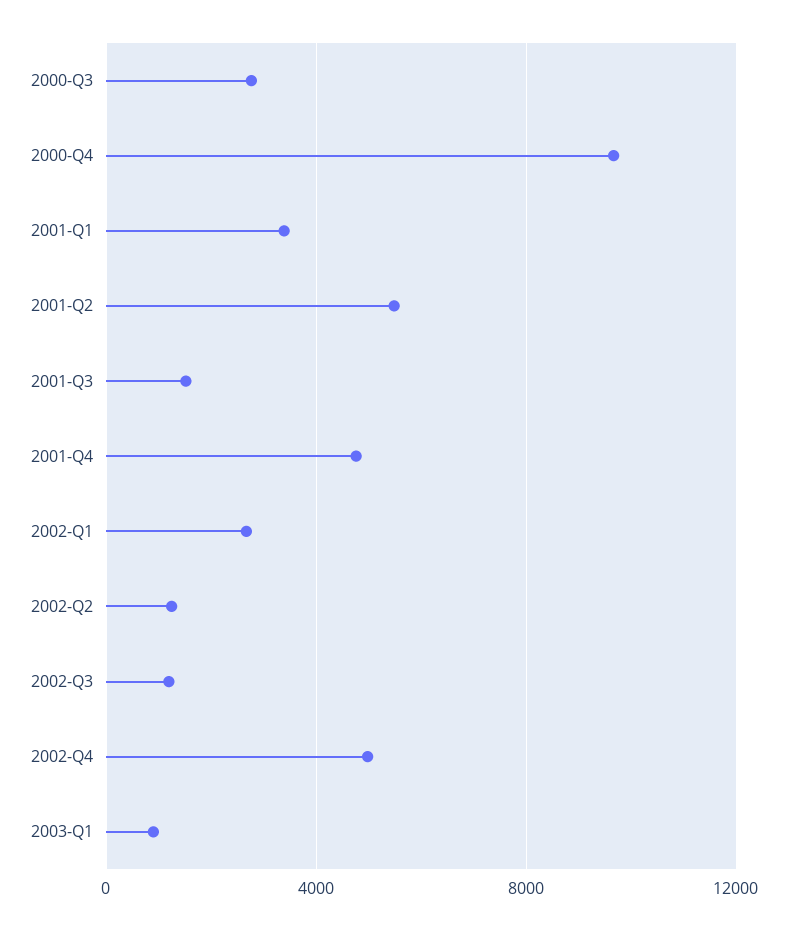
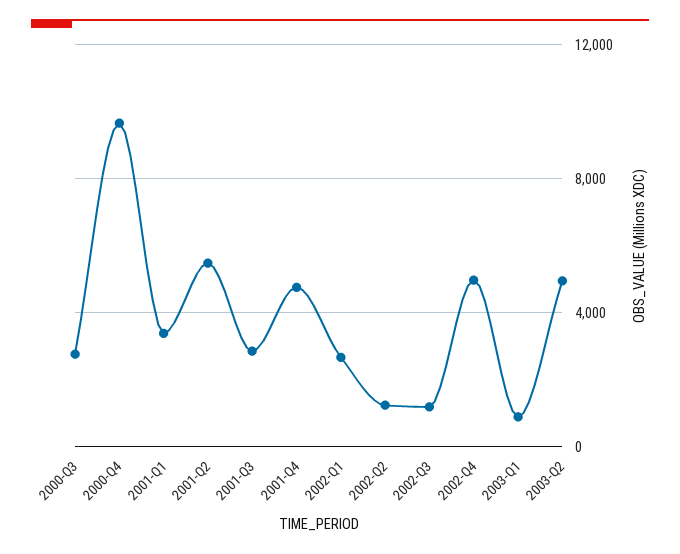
2001-Q3: 1500 -> 3000
2003-Q2: none -> 5000

